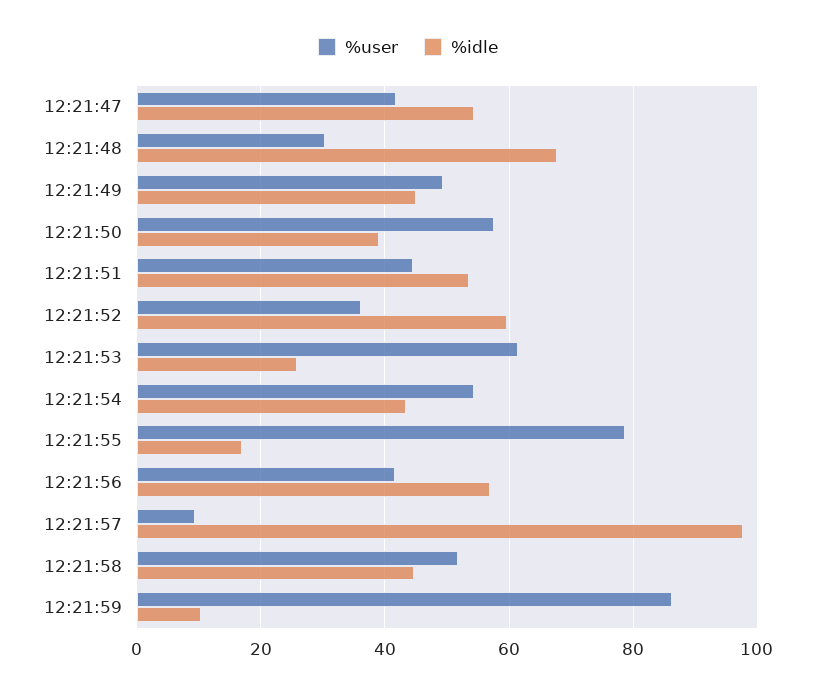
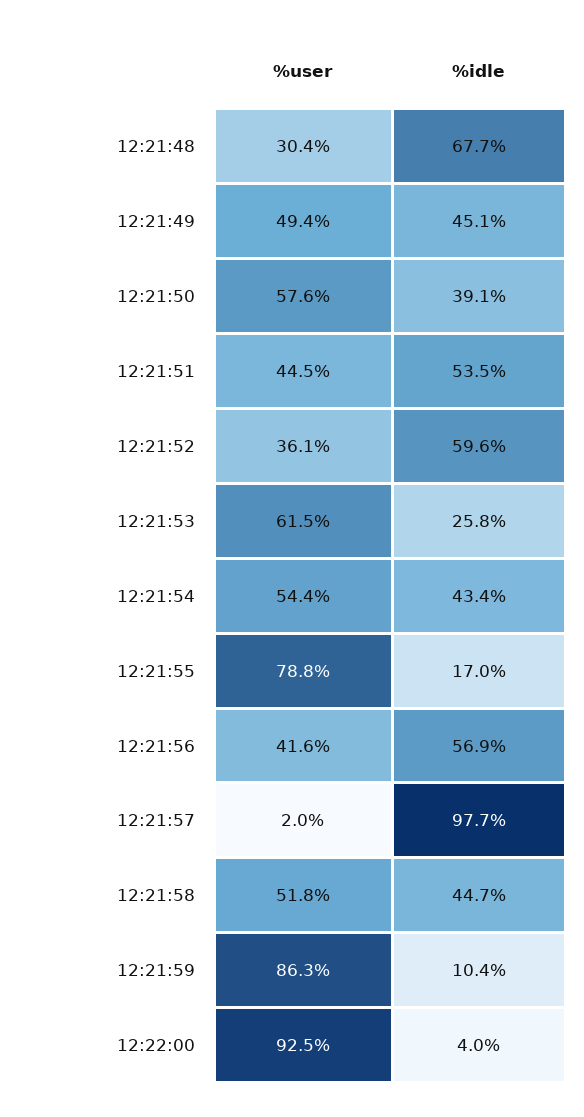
%user, 12:21:47: 42 -> none
%idle, 12:21:47: 54 -> none
%user, 12:21:57: 10 -> 2
%user, 12:22:00: none -> 92.5
%idle, 12:22:00: none -> 4

